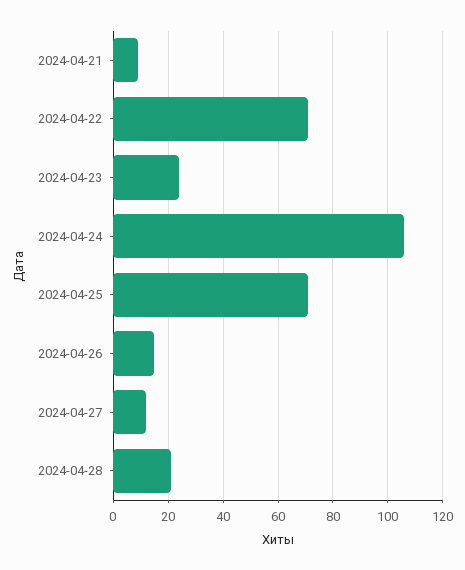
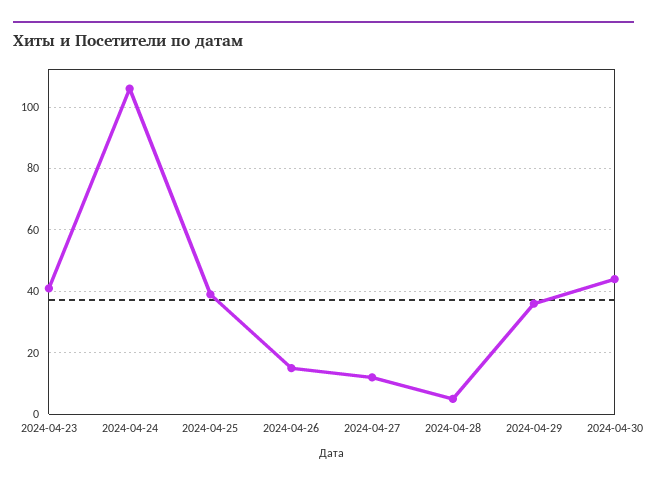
2024-04-21: 10 -> none
2024-04-22: 70 -> none
2024-04-23: 25 -> 40
2024-04-25: 70 -> 40
2024-04-28: 20 -> 5
2024-04-29: none -> 35
2024-04-30: none -> 45

